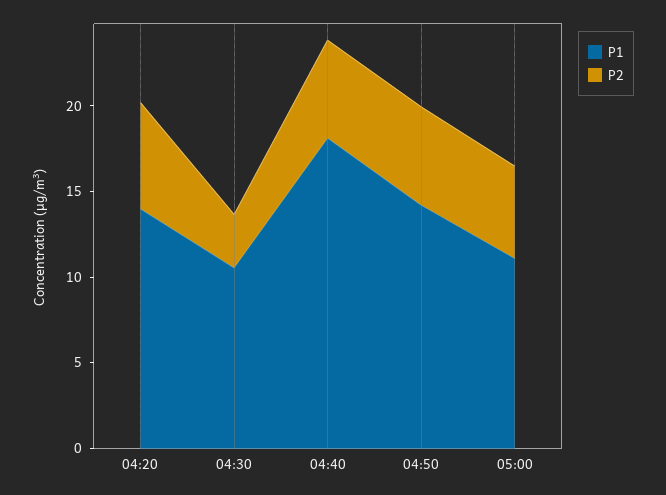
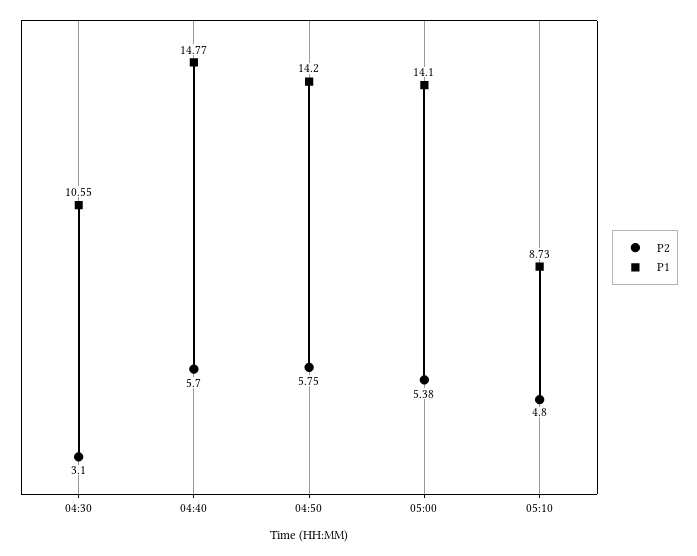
P1, 04:20: 14 -> none
P2, 04:20: 6 -> none
P1, 04:40: 18 -> 14.77
P1, 05:00: 11 -> 14.1
P2, 05:10: none -> 4.8
P1, 05:10: none -> 8.73

